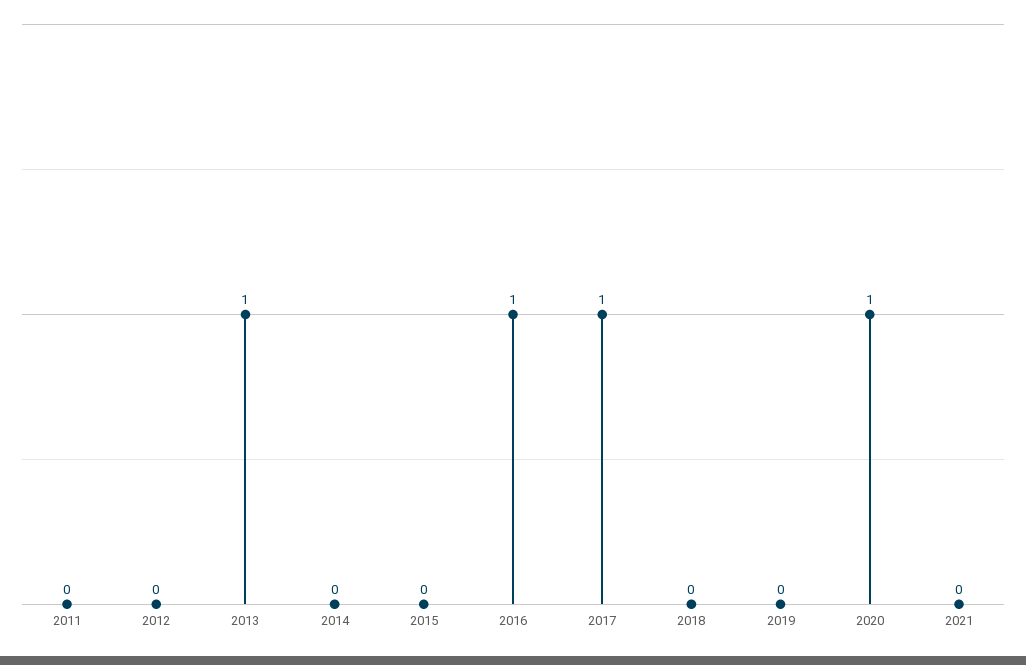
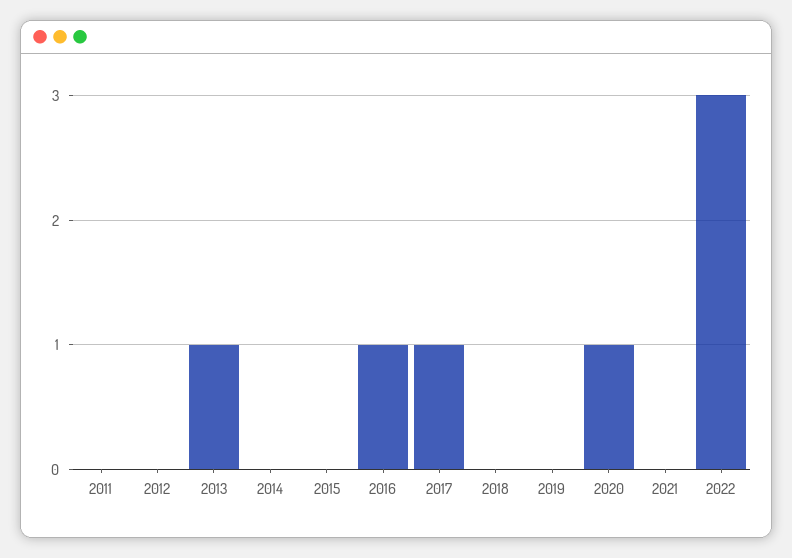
2022: none -> 3

